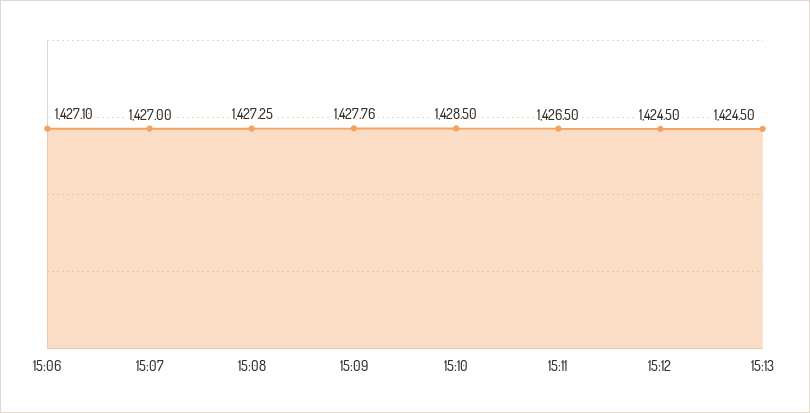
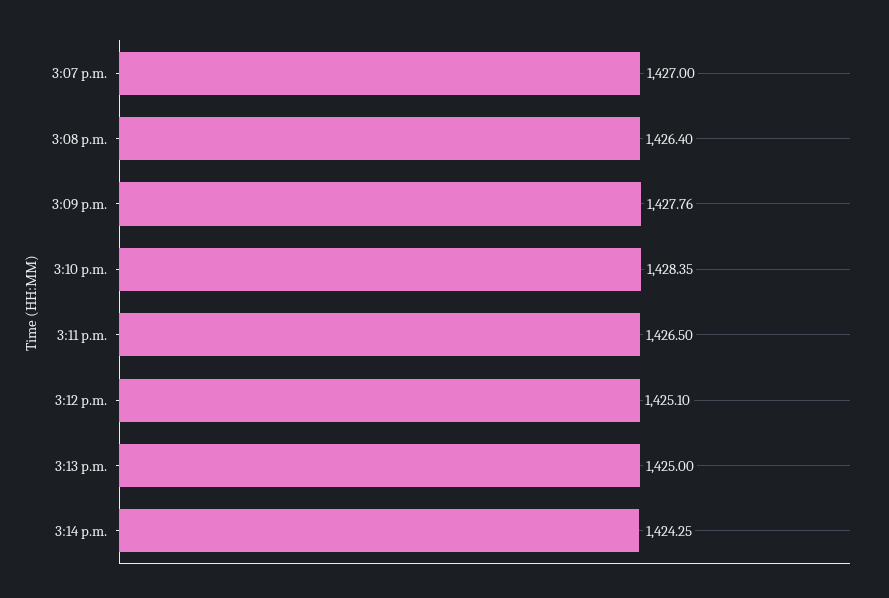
15:06: 1427.1 -> none
15:08: 1427.25 -> 1426.4
15:10: 1428.5 -> 1428.35
15:12: 1424.5 -> 1425.1
15:13: 1424.5 -> 1425
3:14 p.m.: none -> 1424.25

